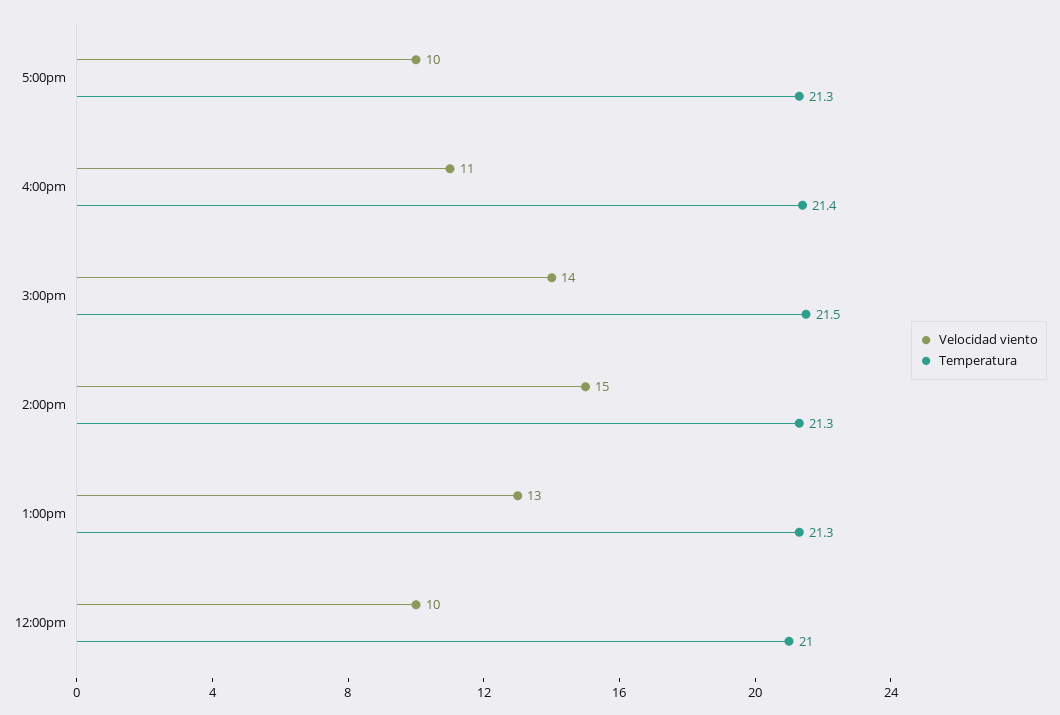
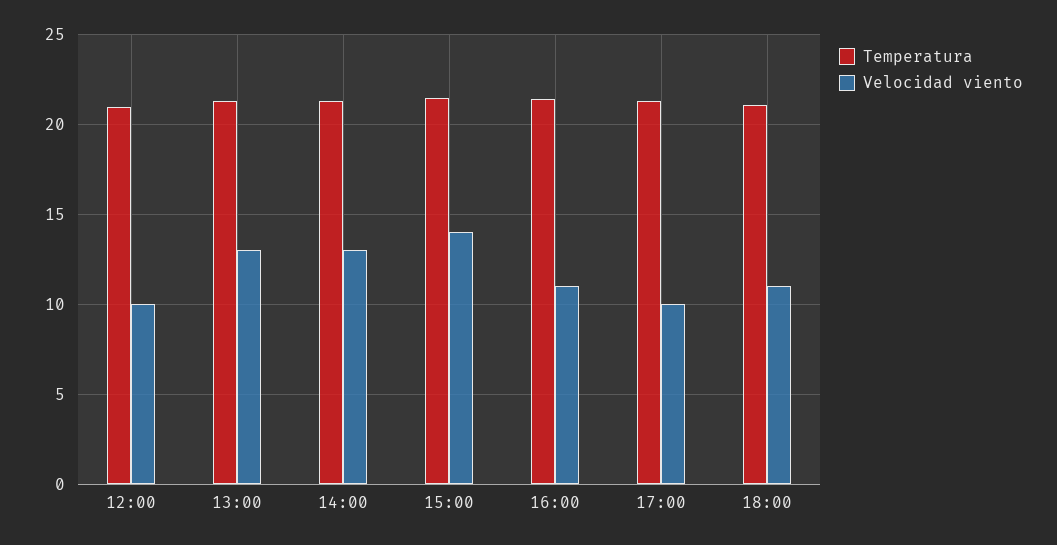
Velocidad viento, 2:00pm: 15 -> 13
Temperatura, 18:00: none -> 21
Velocidad viento, 18:00: none -> 11

